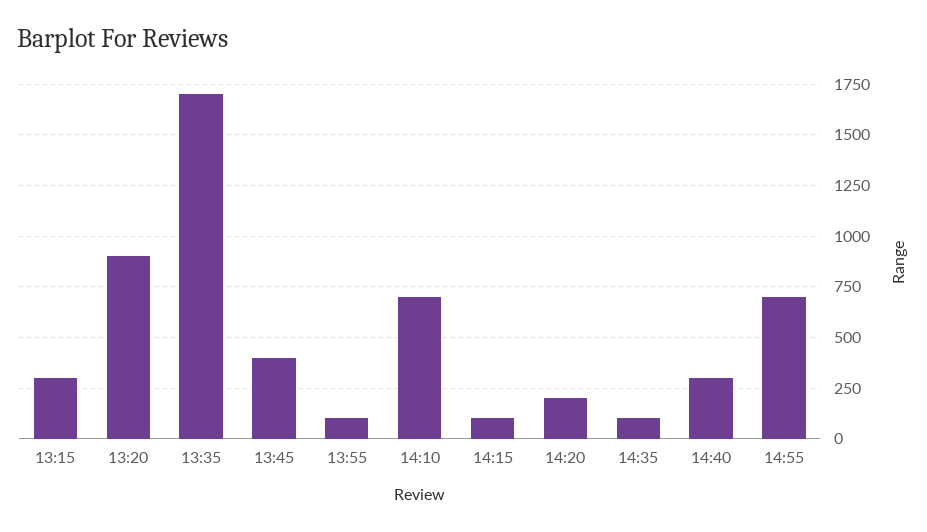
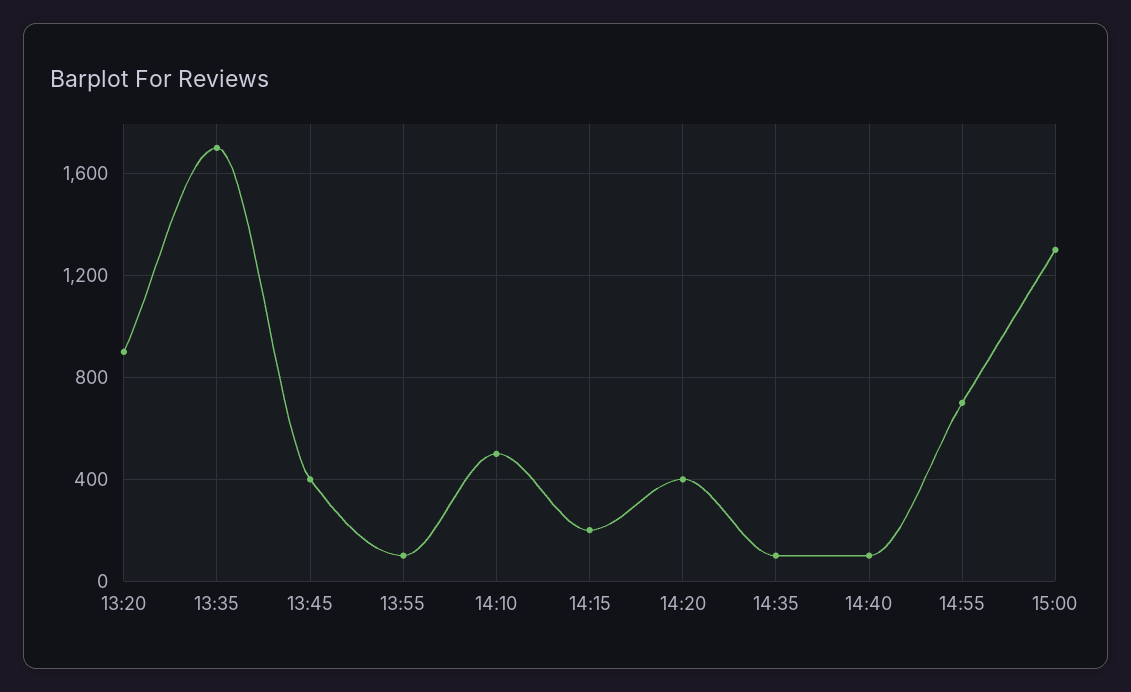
13:15: 300 -> none
14:10: 700 -> 500
14:15: 100 -> 200
14:20: 200 -> 400
14:40: 300 -> 100
15:00: none -> 1300

